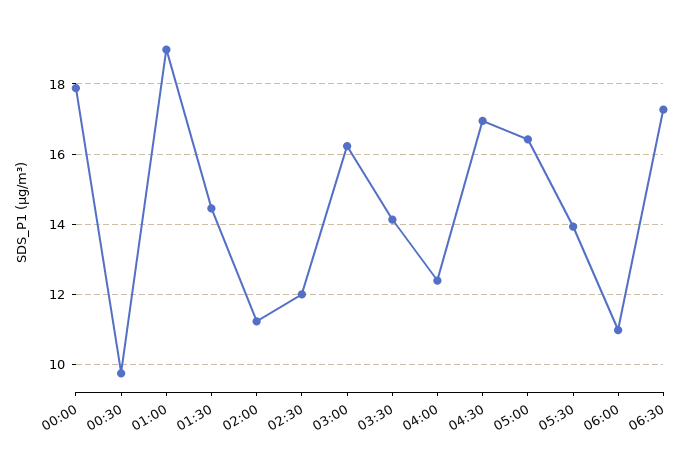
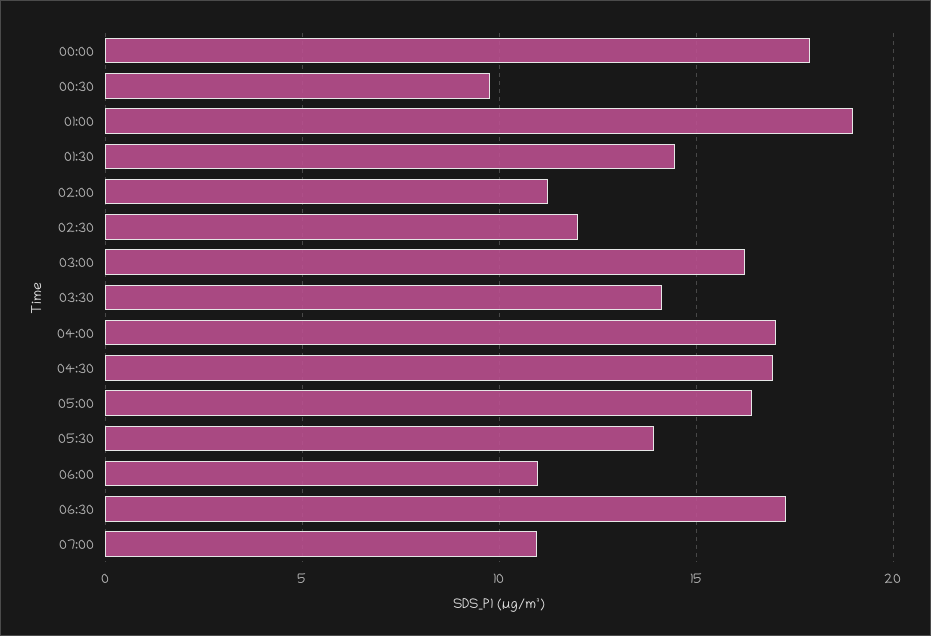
04:00: 12.4 -> 17
07:00: none -> 11

